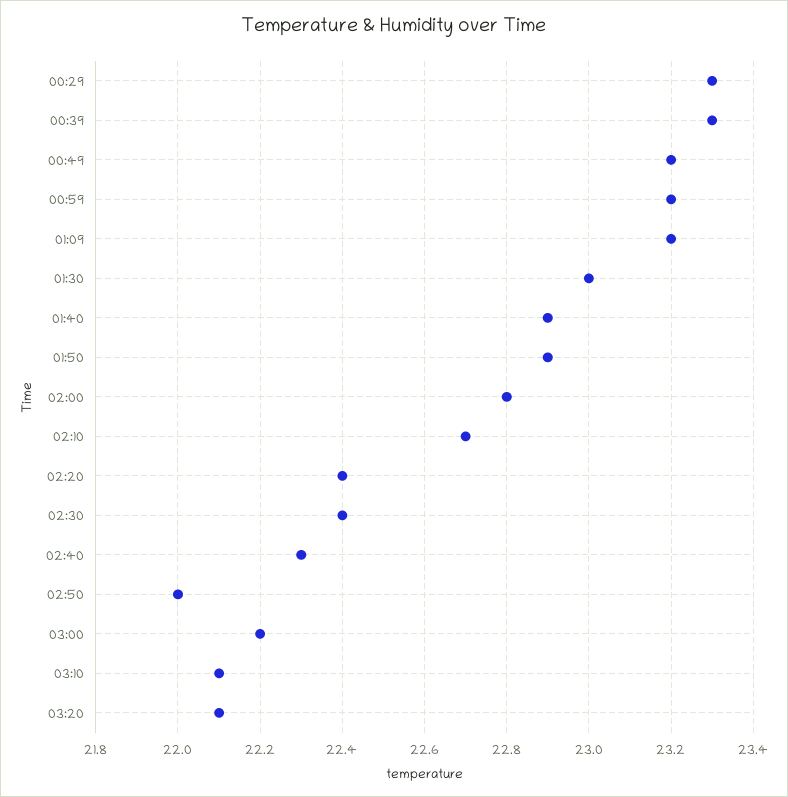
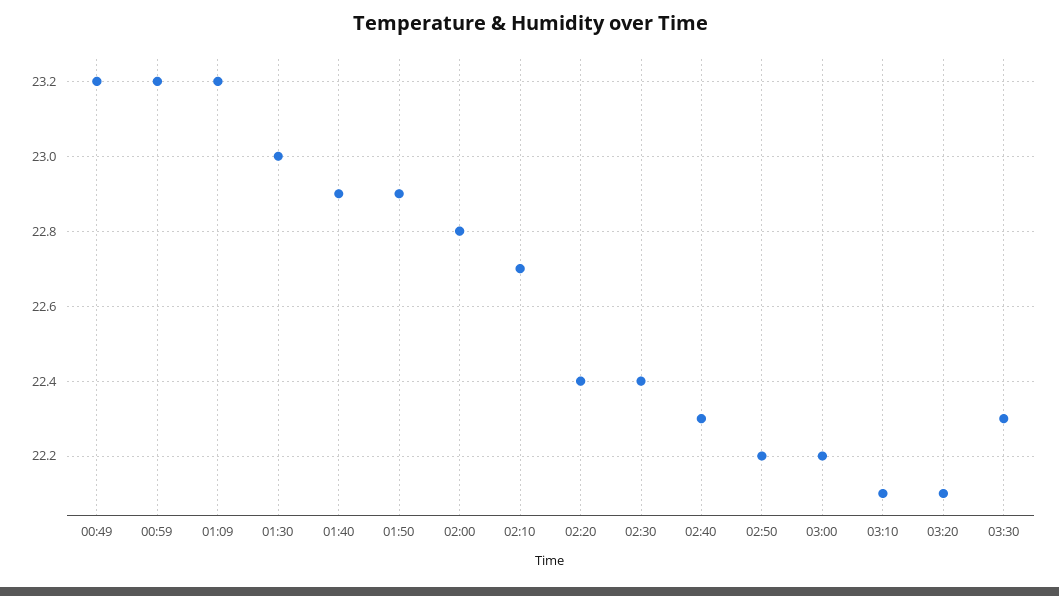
00:29: 23.3 -> none
00:39: 23.3 -> none
02:50: 22 -> 22.2
03:30: none -> 22.3

